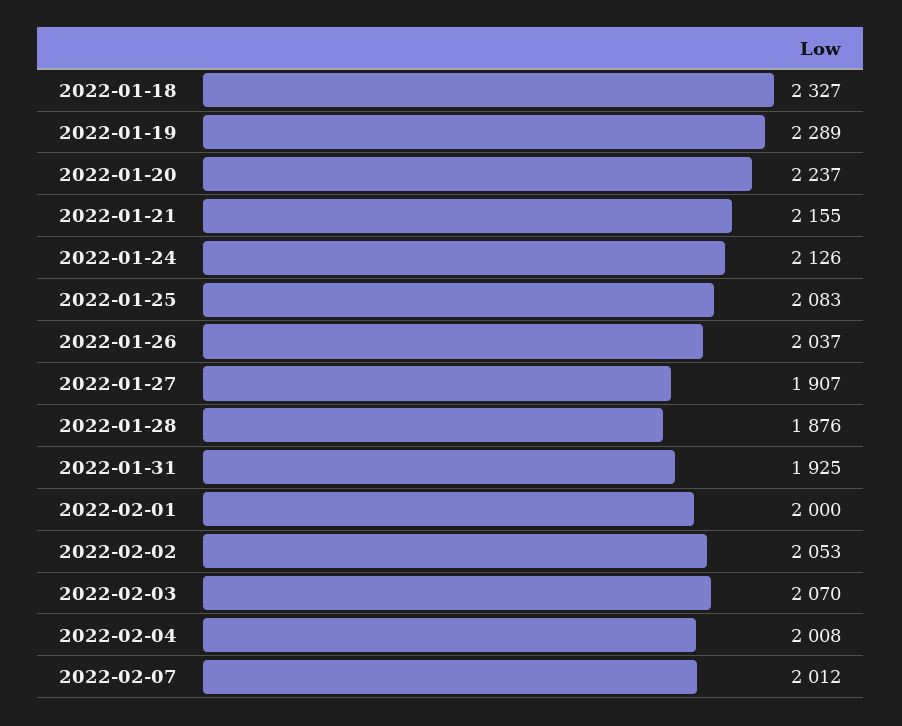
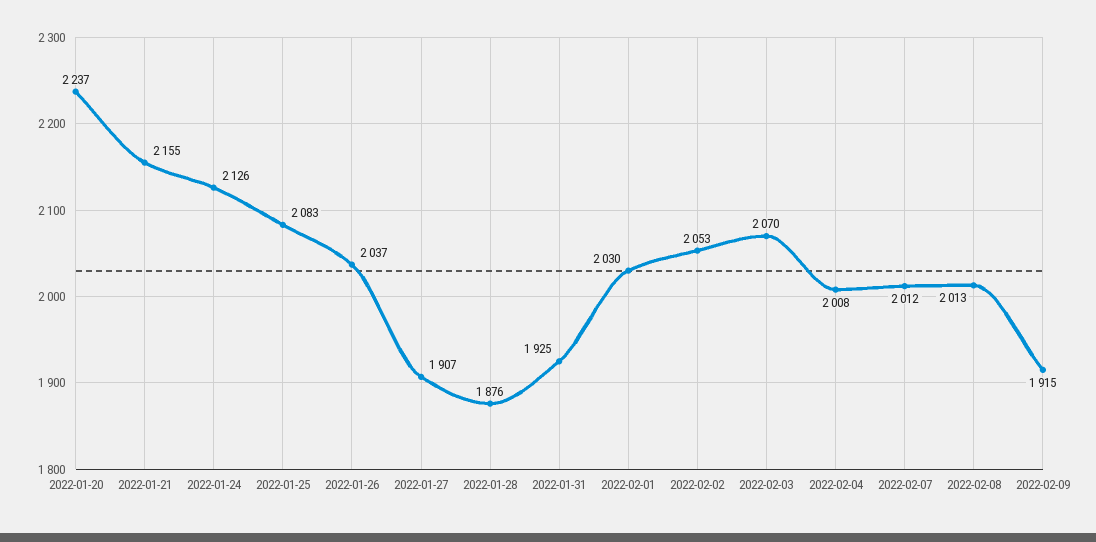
2022-01-18: 2327 -> none
2022-01-19: 2289 -> none
2022-02-01: 2000 -> 2030
2022-02-08: none -> 2013
2022-02-09: none -> 1915

